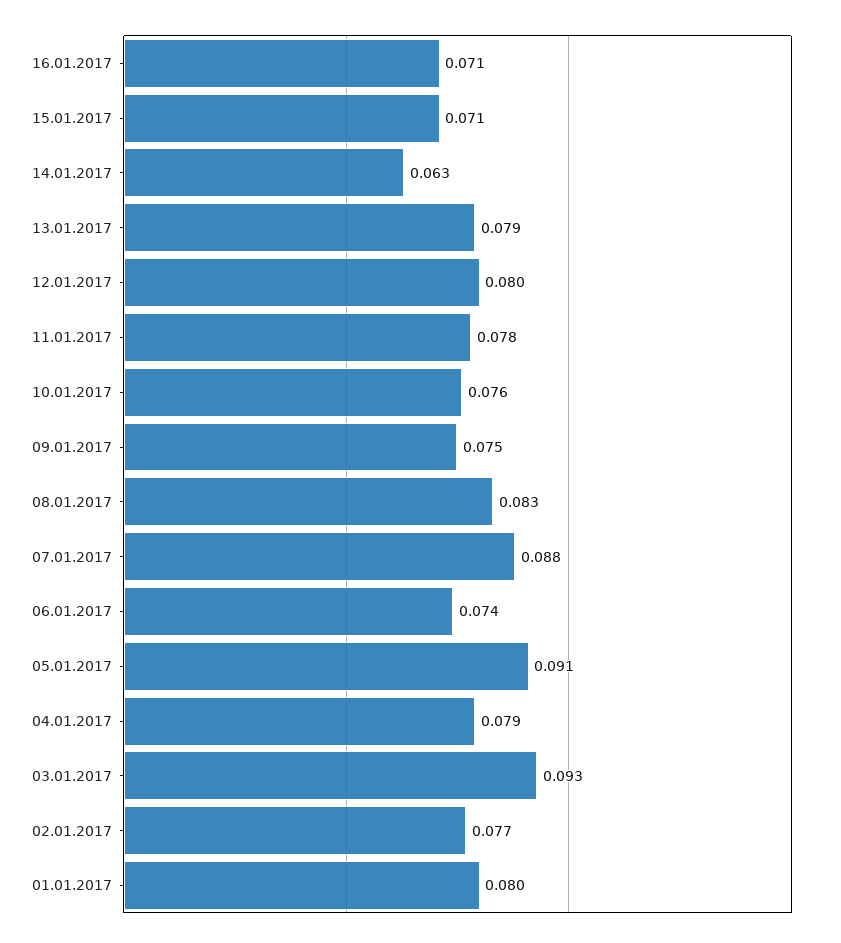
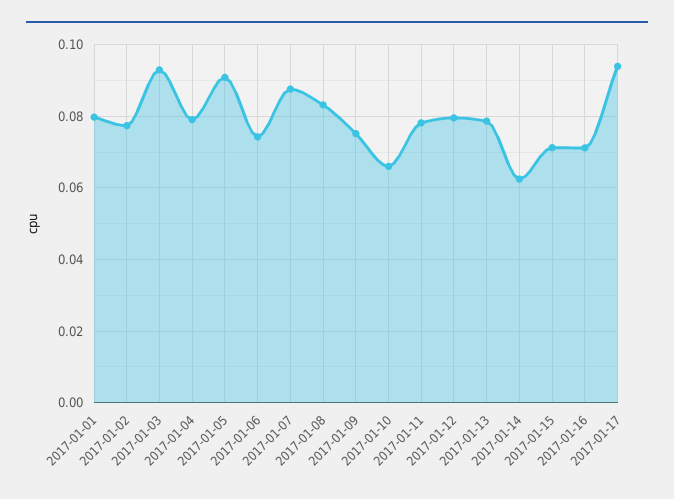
10.01.2017: 0.076 -> 0.066
2017-01-17: none -> 0.094

